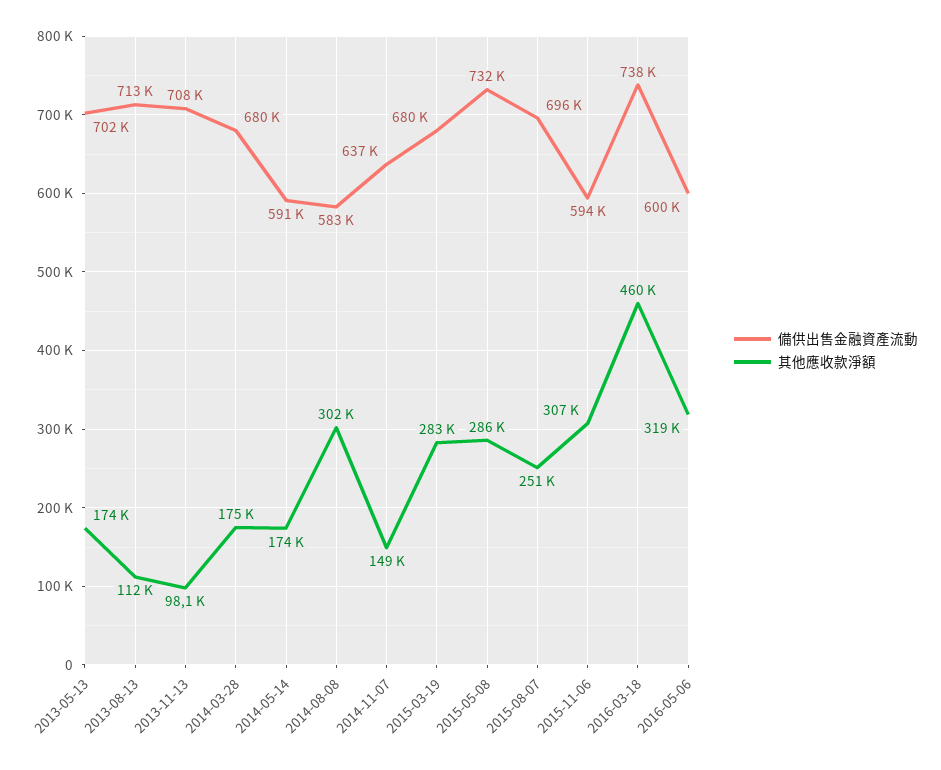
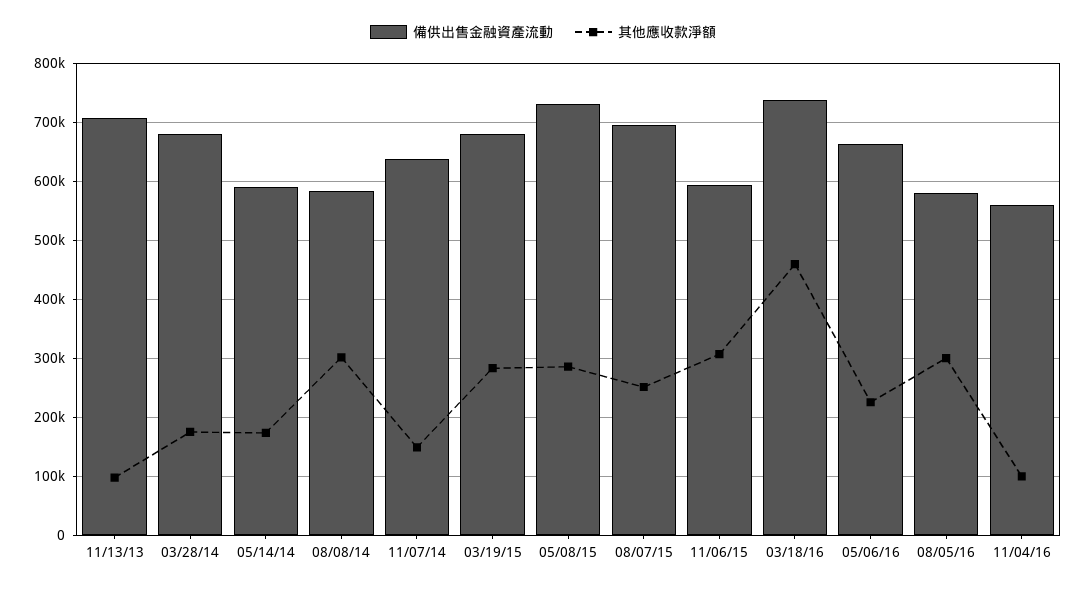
備供出售金融資產流動, 2013-05-13: 702000 -> none
其他應收款淨額, 2013-05-13: 174000 -> none
備供出售金融資產流動, 2013-08-13: 713000 -> none
其他應收款淨額, 2013-08-13: 112000 -> none
備供出售金融資產流動, 2016-05-06: 600000 -> 660000
其他應收款淨額, 2016-05-06: 319000 -> 220000
備供出售金融資產流動, 08/05/16: none -> 580000
其他應收款淨額, 08/05/16: none -> 300000
備供出售金融資產流動, 11/04/16: none -> 560000
其他應收款淨額, 11/04/16: none -> 100000

